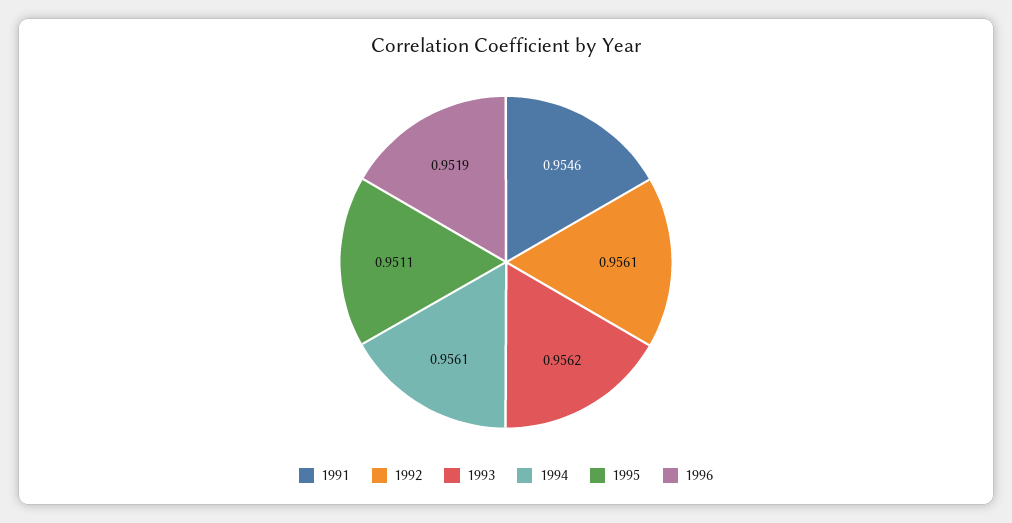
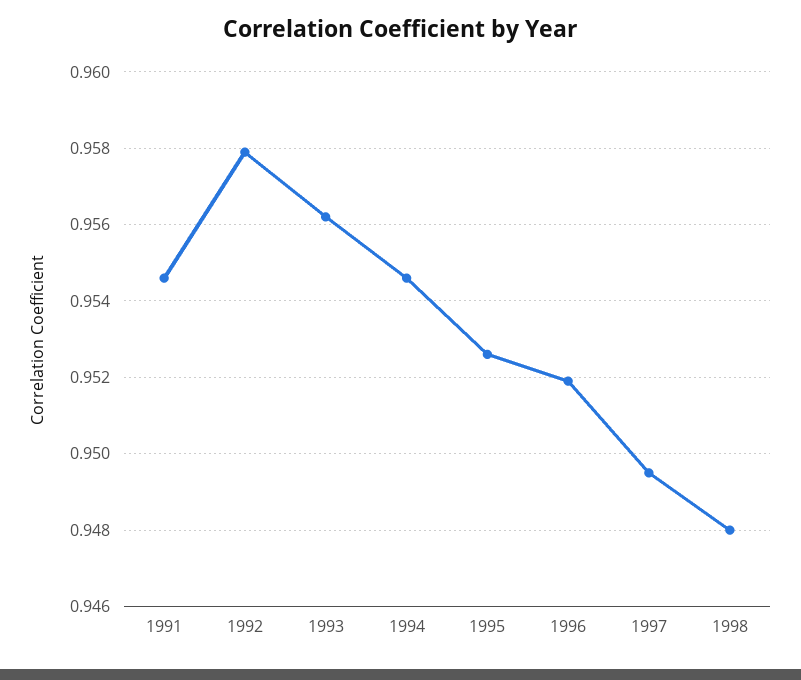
1992: 0.9561 -> 0.958
1994: 0.9561 -> 0.9545
1995: 0.9511 -> 0.9525
1997: none -> 0.9495
1998: none -> 0.948

